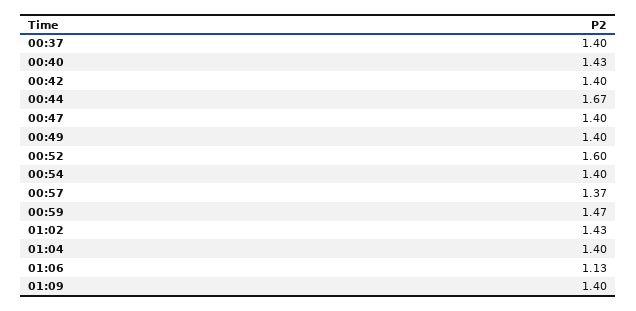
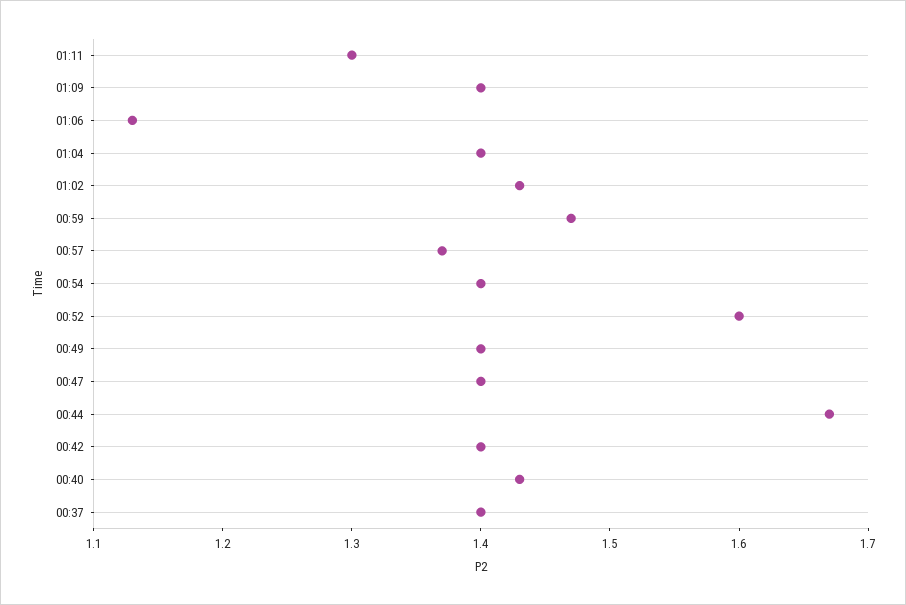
01:11: none -> 1.3

